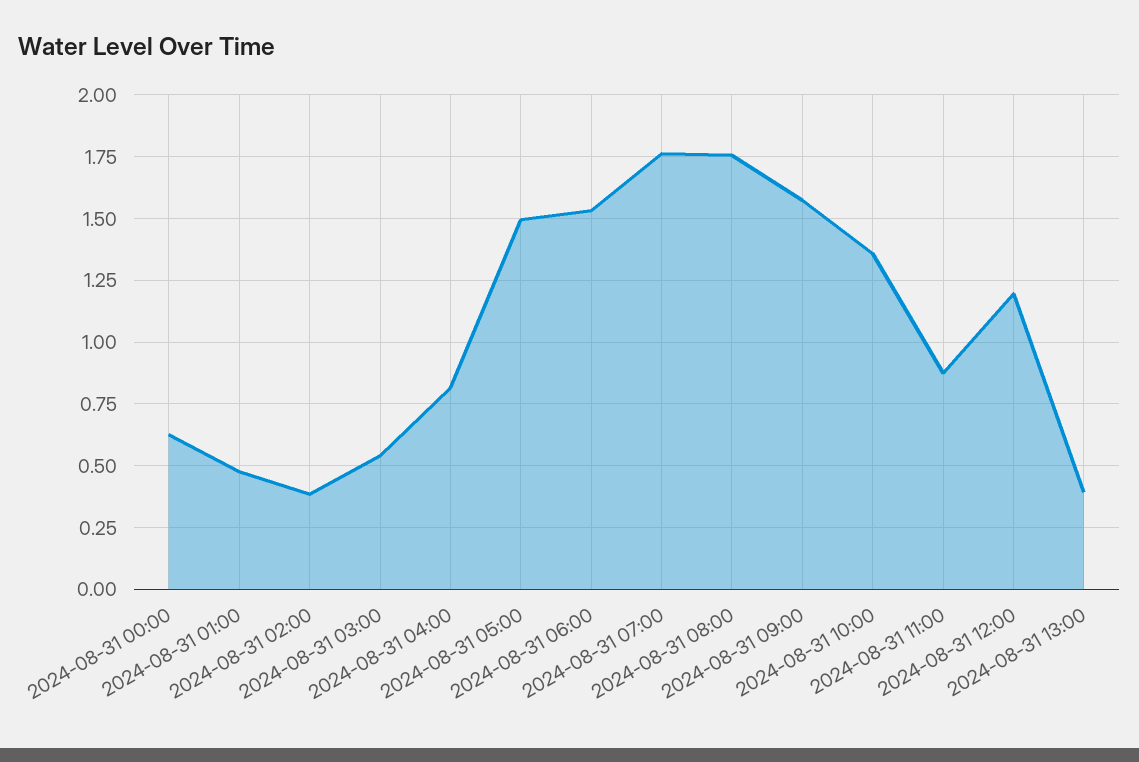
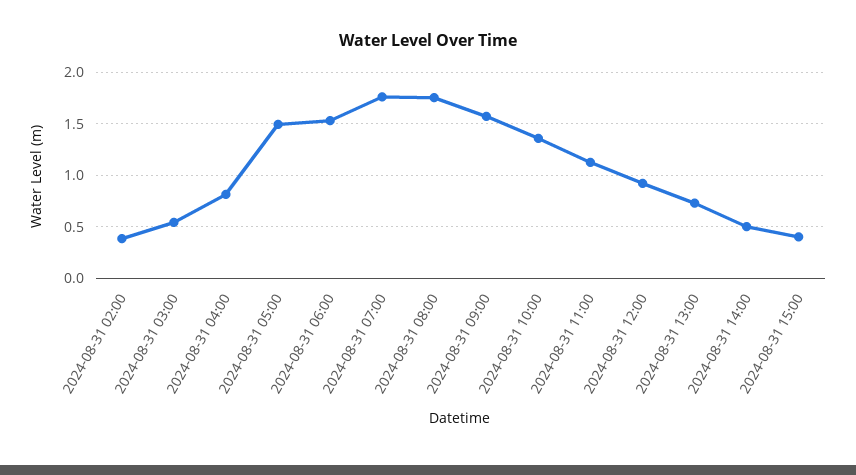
2024-08-31 00:00: 0.625 -> none
2024-08-31 01:00: 0.475 -> none
2024-08-31 11:00: 0.875 -> 1.1
2024-08-31 12:00: 1.2 -> 0.9
2024-08-31 13:00: 0.4 -> 0.7
2024-08-31 14:00: none -> 0.5
2024-08-31 15:00: none -> 0.4

